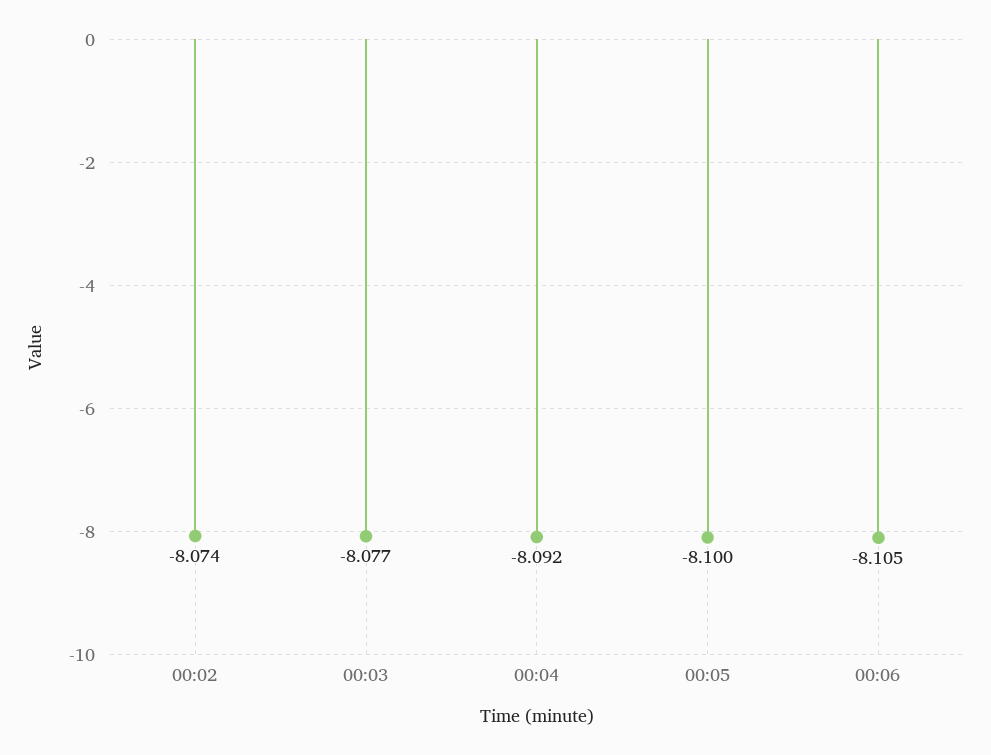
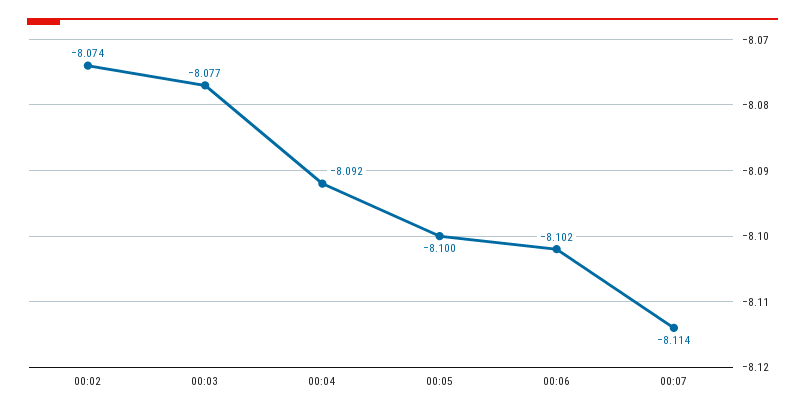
00:06: -8.105 -> -8.102
00:07: none -> -8.114

